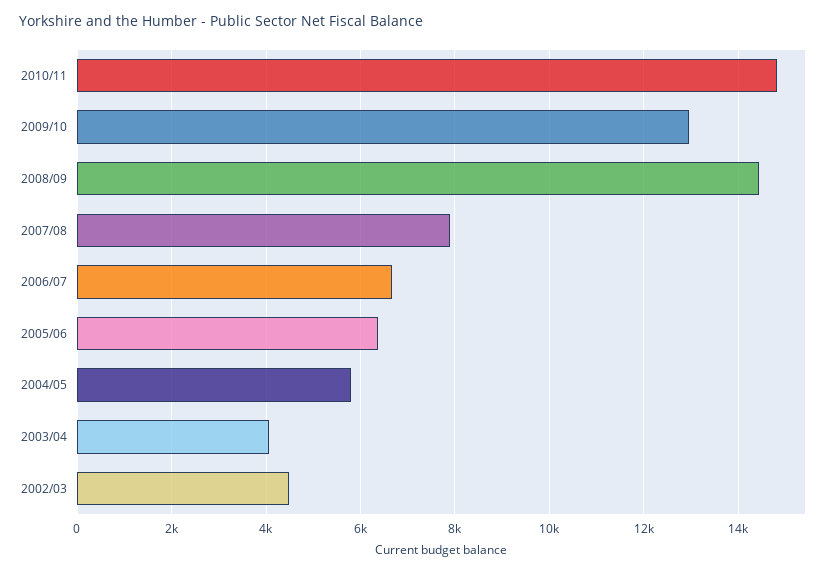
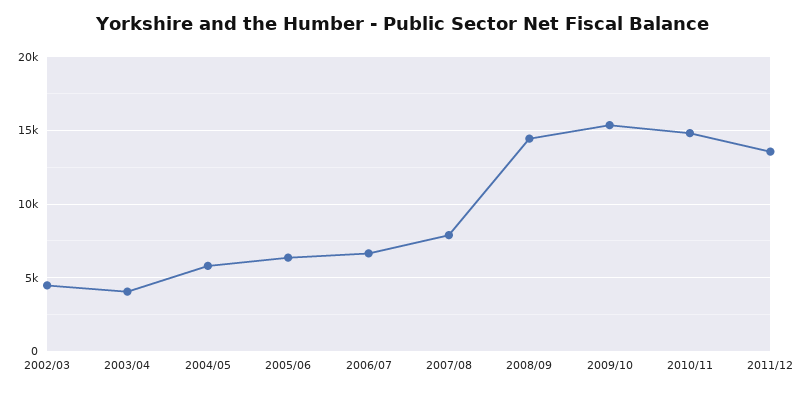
2009/10: 13000 -> 15500
2011/12: none -> 13500

